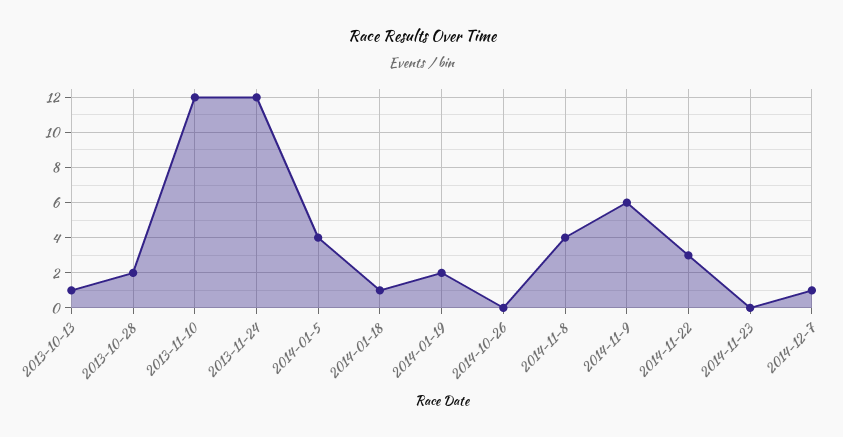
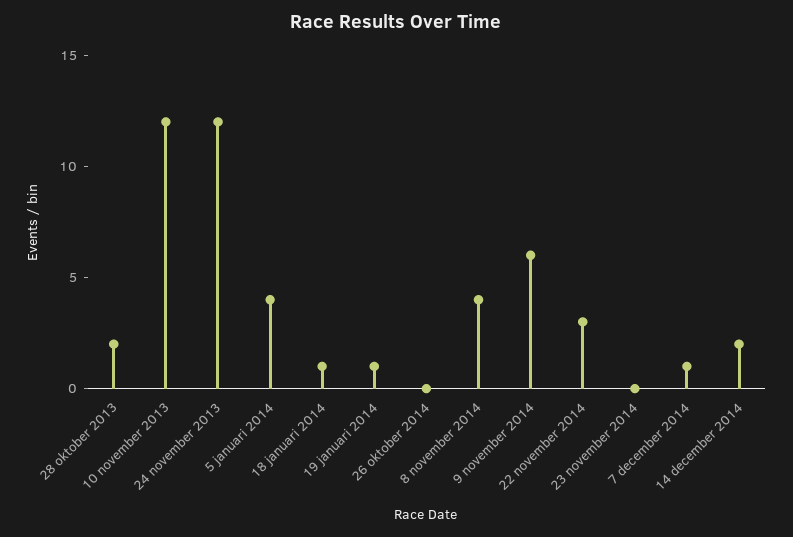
2013-10-13: 1 -> none
2014-01-19: 2 -> 1
14 december 2014: none -> 2

